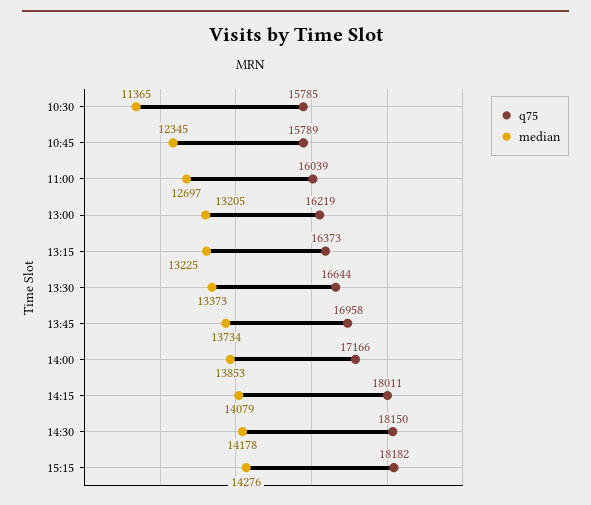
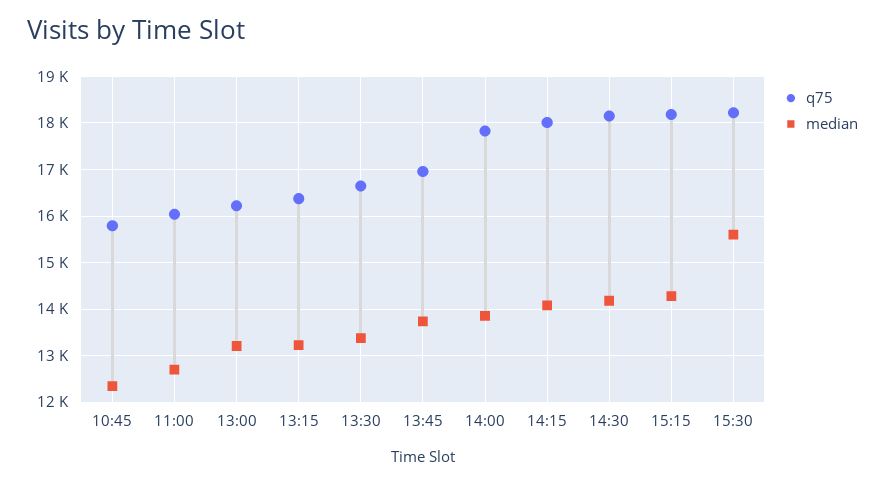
q75, 10:30: 15785 -> none
median, 10:30: 11365 -> none
q75, 14:00: 17166 -> 17800
q75, 15:30: none -> 18200
median, 15:30: none -> 15600

